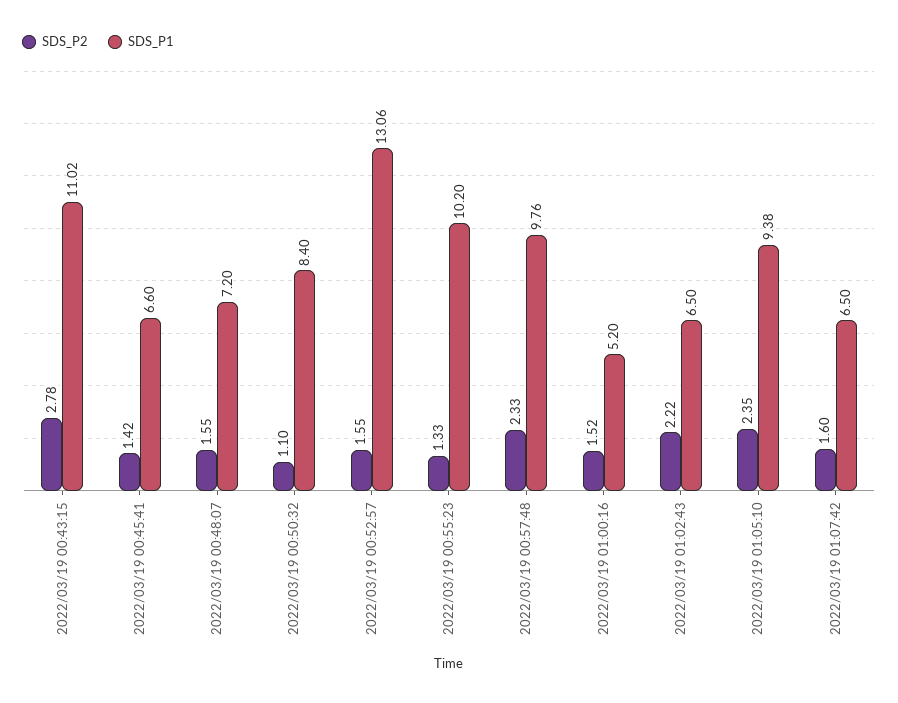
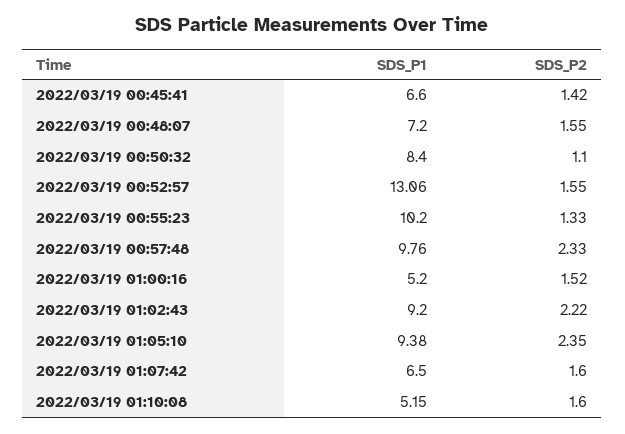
SDS_P2, 2022/03/19 00:43:15: 2.78 -> none
SDS_P1, 2022/03/19 00:43:15: 11.02 -> none
SDS_P1, 2022/03/19 01:02:43: 6.5 -> 9.2
SDS_P1, 2022/03/19 01:10:08: none -> 5.15
SDS_P2, 2022/03/19 01:10:08: none -> 1.6

